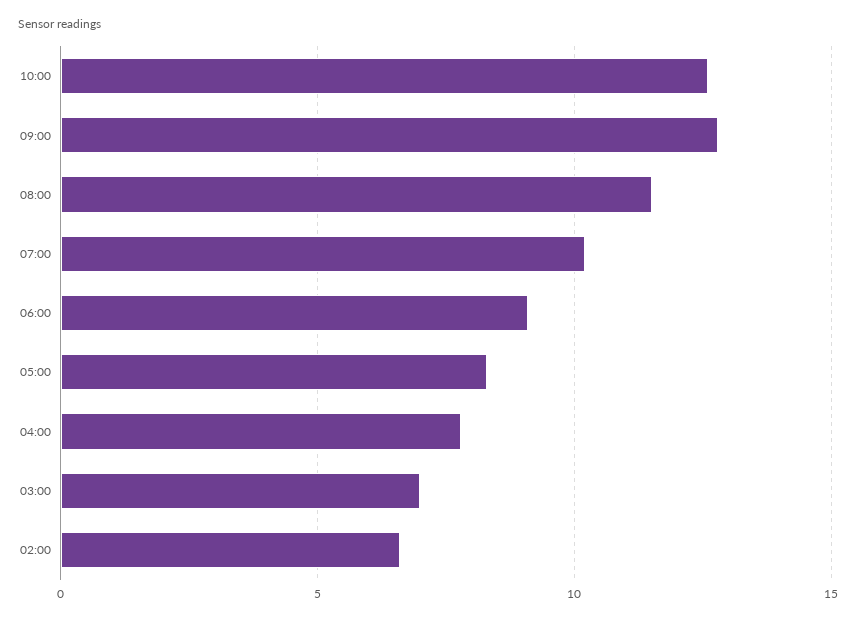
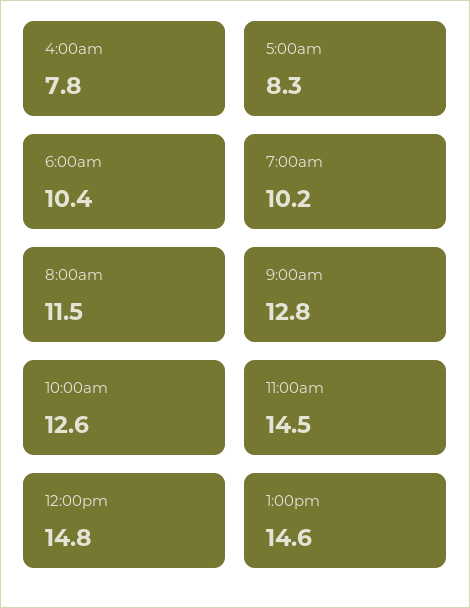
06:00: 9 -> 10.4
03:00: 7 -> none
02:00: 6.5 -> none
11:00am: none -> 14.5
12:00pm: none -> 14.8
1:00pm: none -> 14.6

